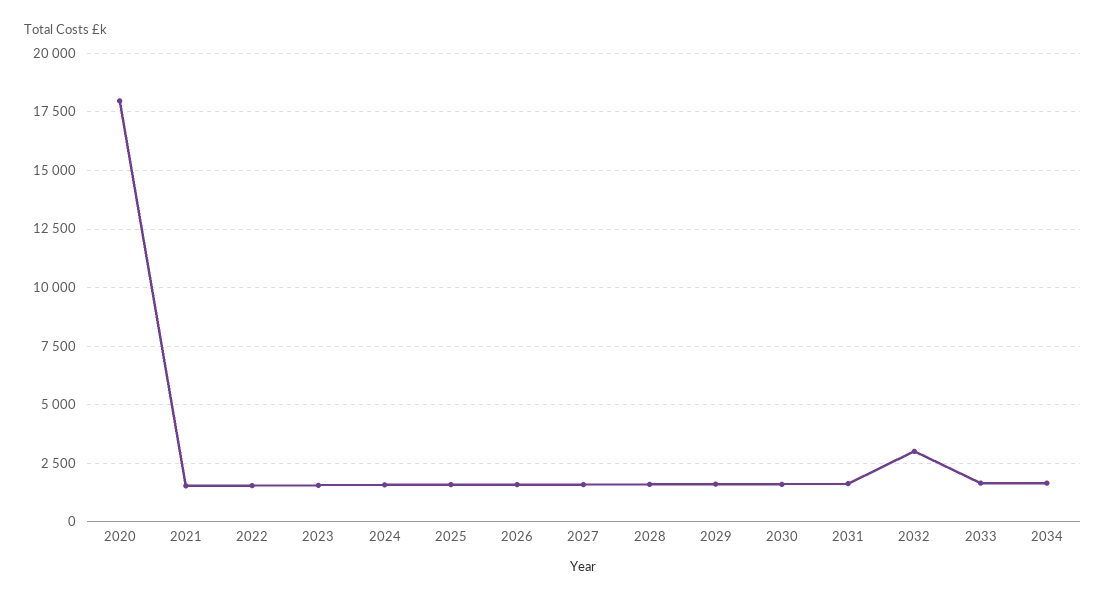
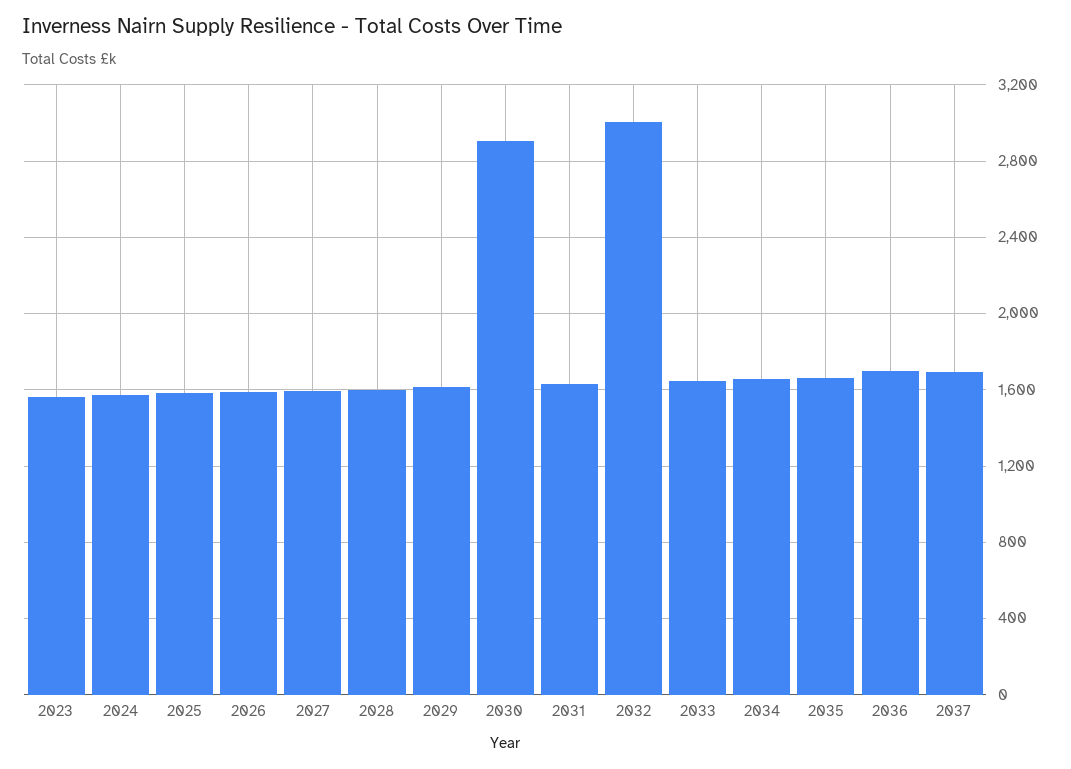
2020: 18000 -> none
2021: 1500 -> none
2022: 1500 -> none
2030: 1500 -> 2900
2035: none -> 1650
2036: none -> 1700
2037: none -> 1700

